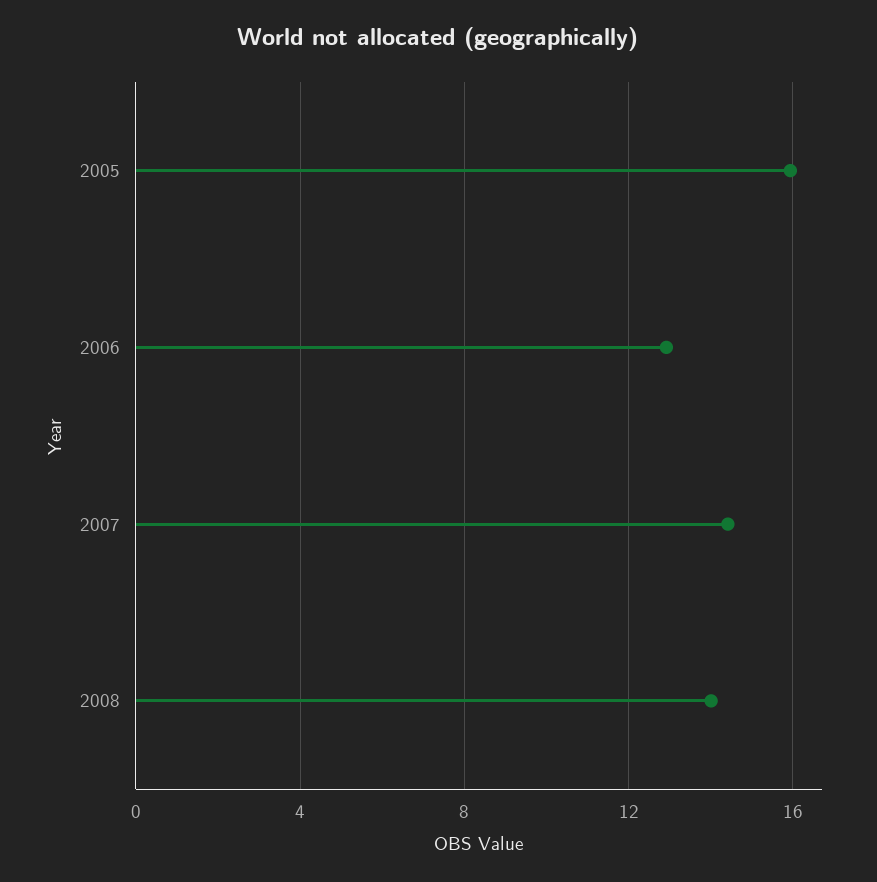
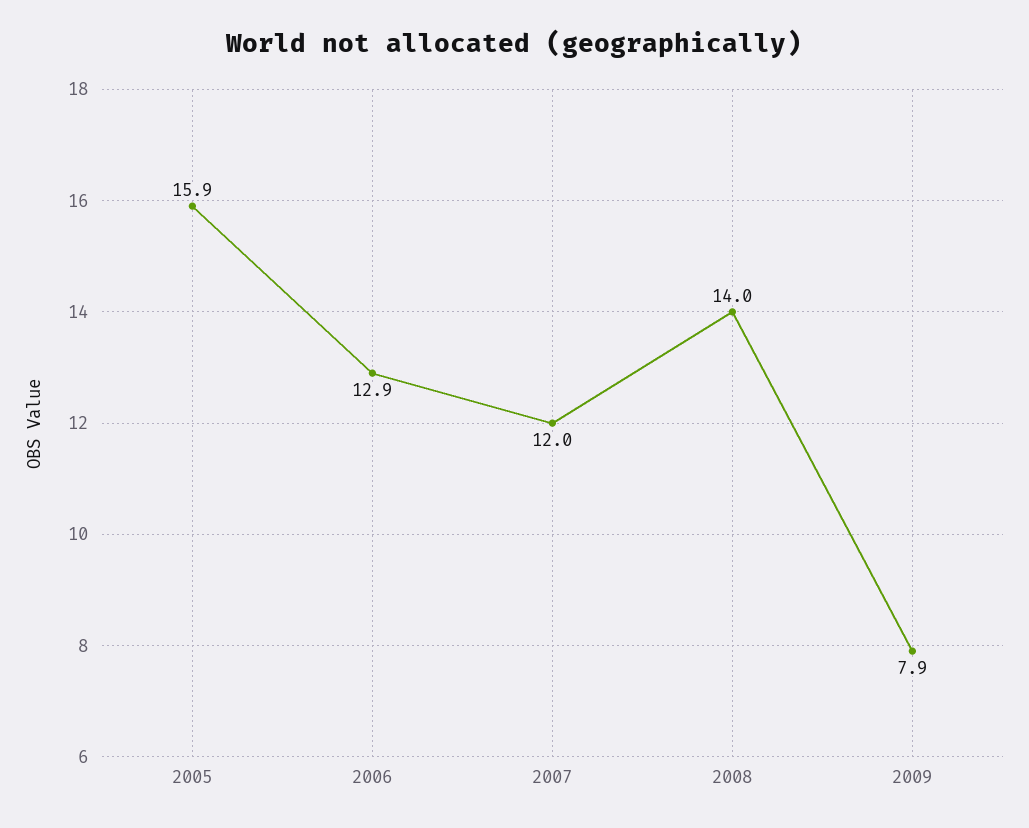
2007: 14.5 -> 12
2009: none -> 7.9

